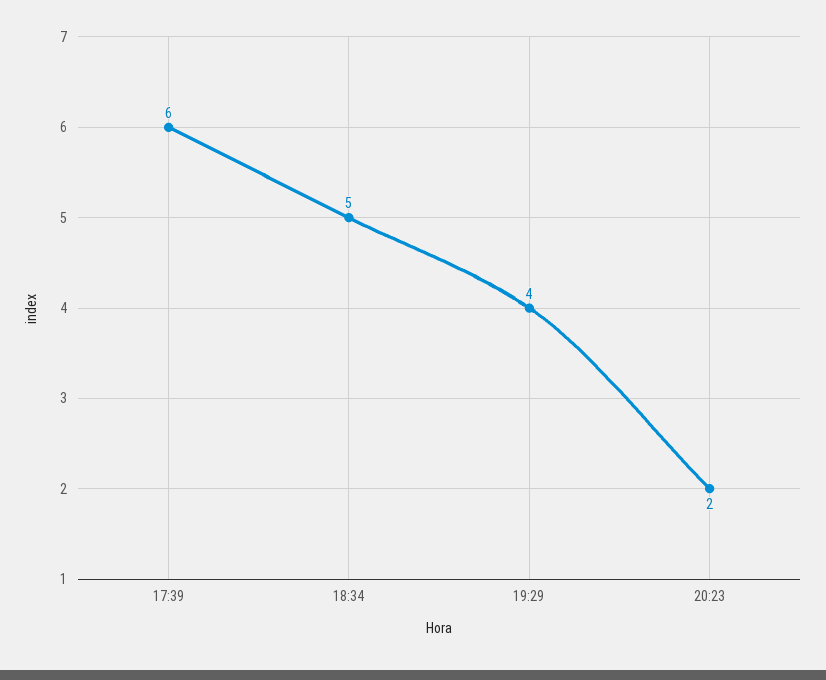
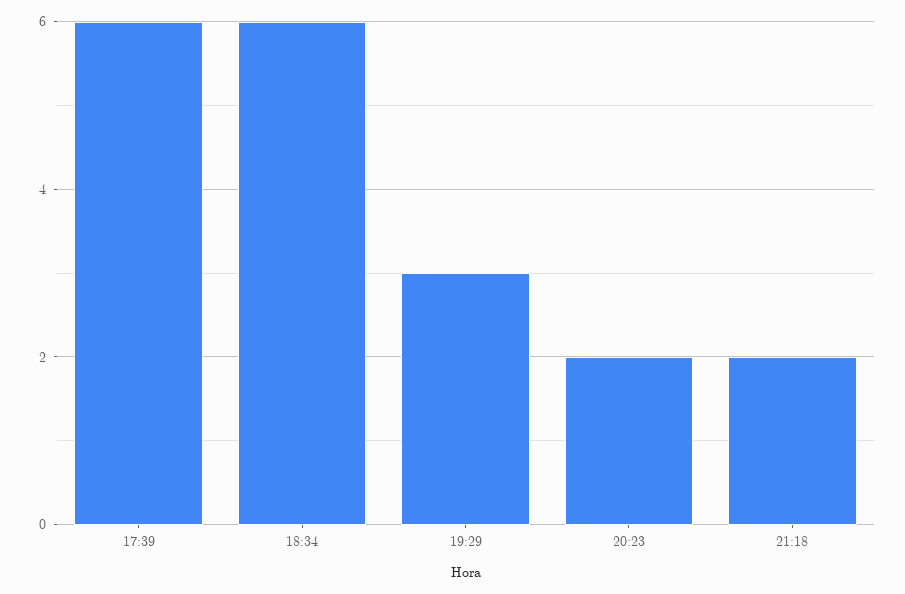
18:34: 5 -> 6
19:29: 4 -> 3
21:18: none -> 2

